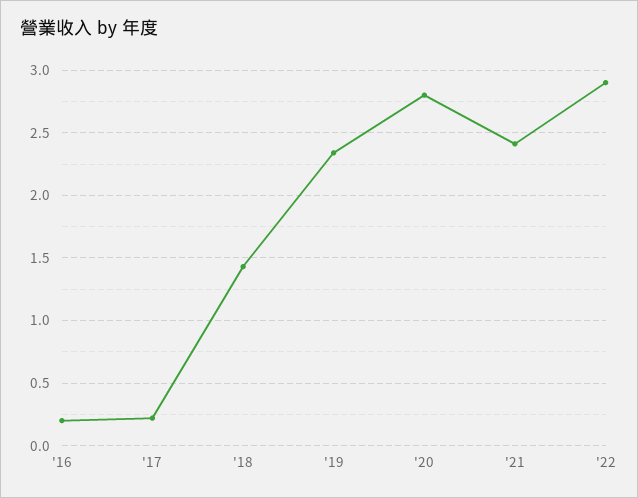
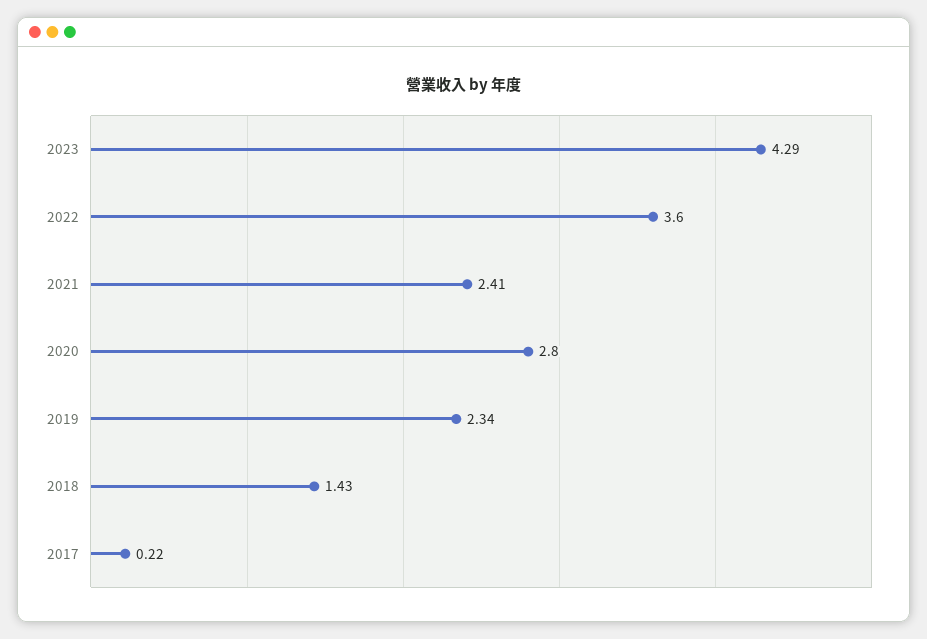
'16: 0.2 -> none
'22: 2.9 -> 3.6
2023: none -> 4.29

